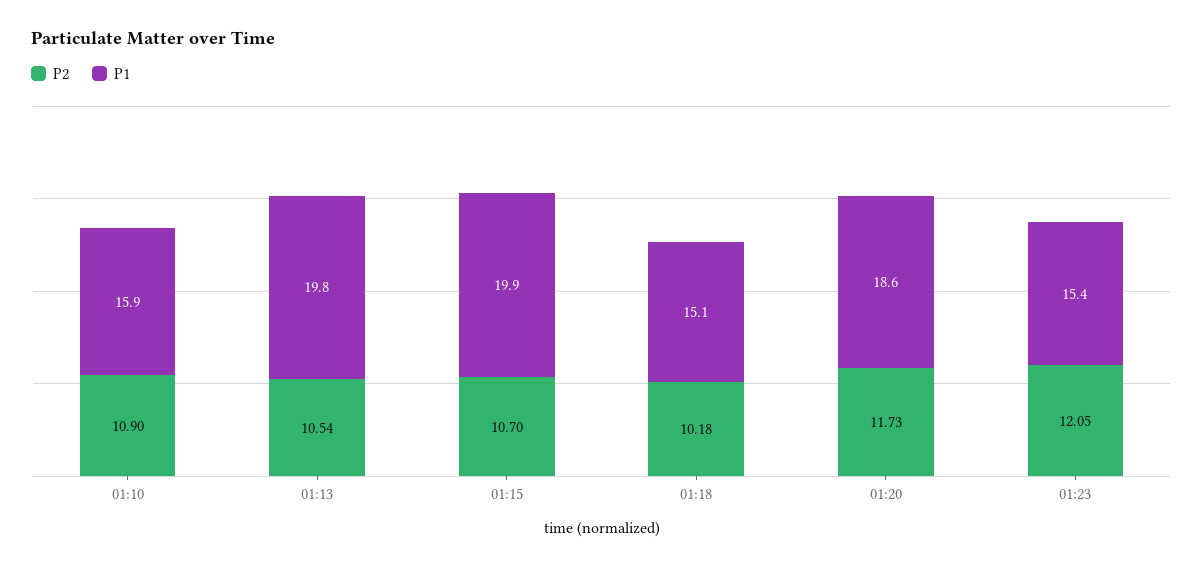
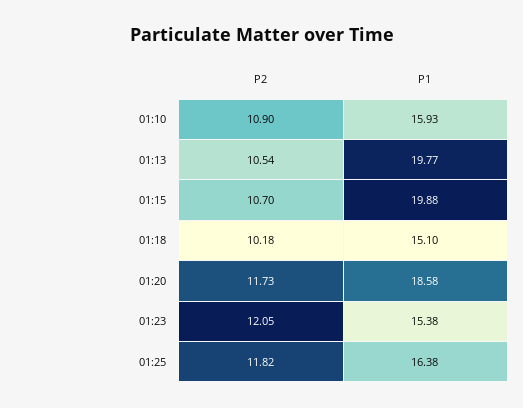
P2, 01:25: none -> 11.82
P1, 01:25: none -> 16.38

